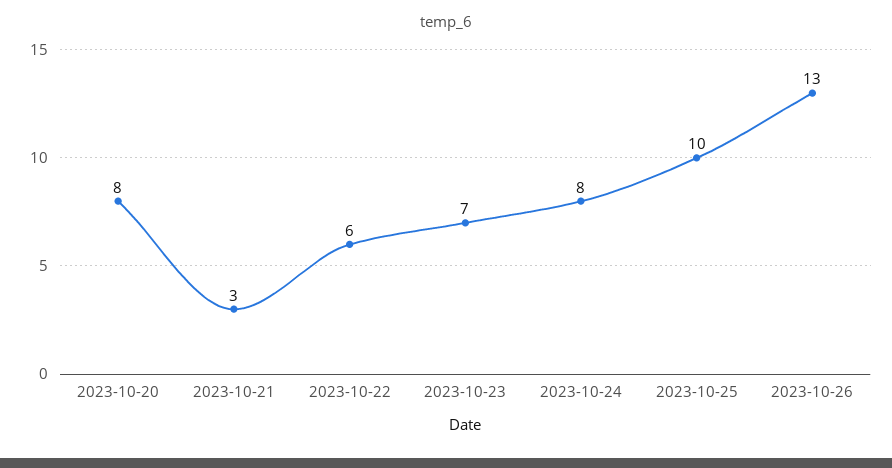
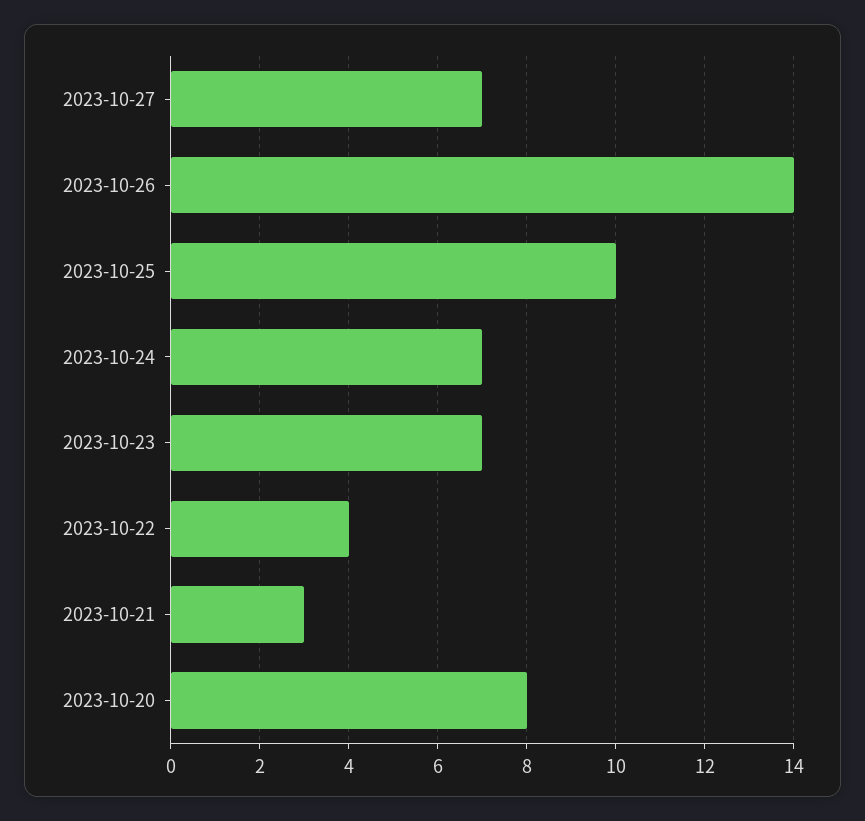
2023-10-22: 6 -> 4
2023-10-24: 8 -> 7
2023-10-26: 13 -> 14
2023-10-27: none -> 7

